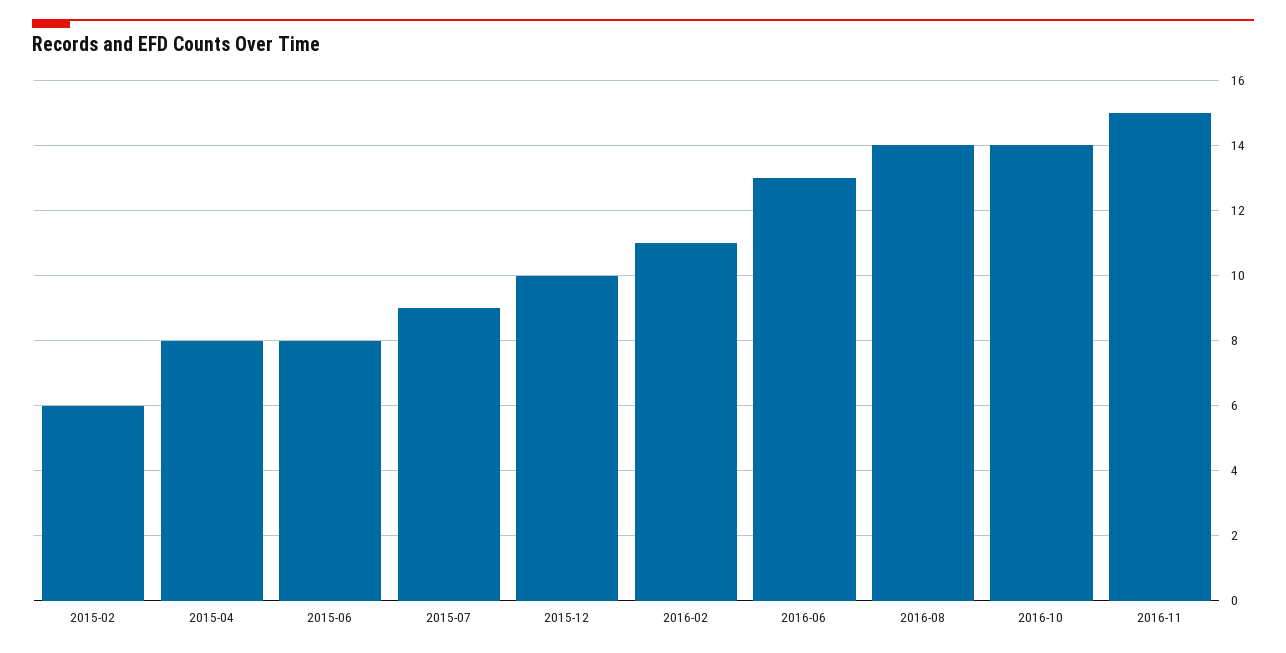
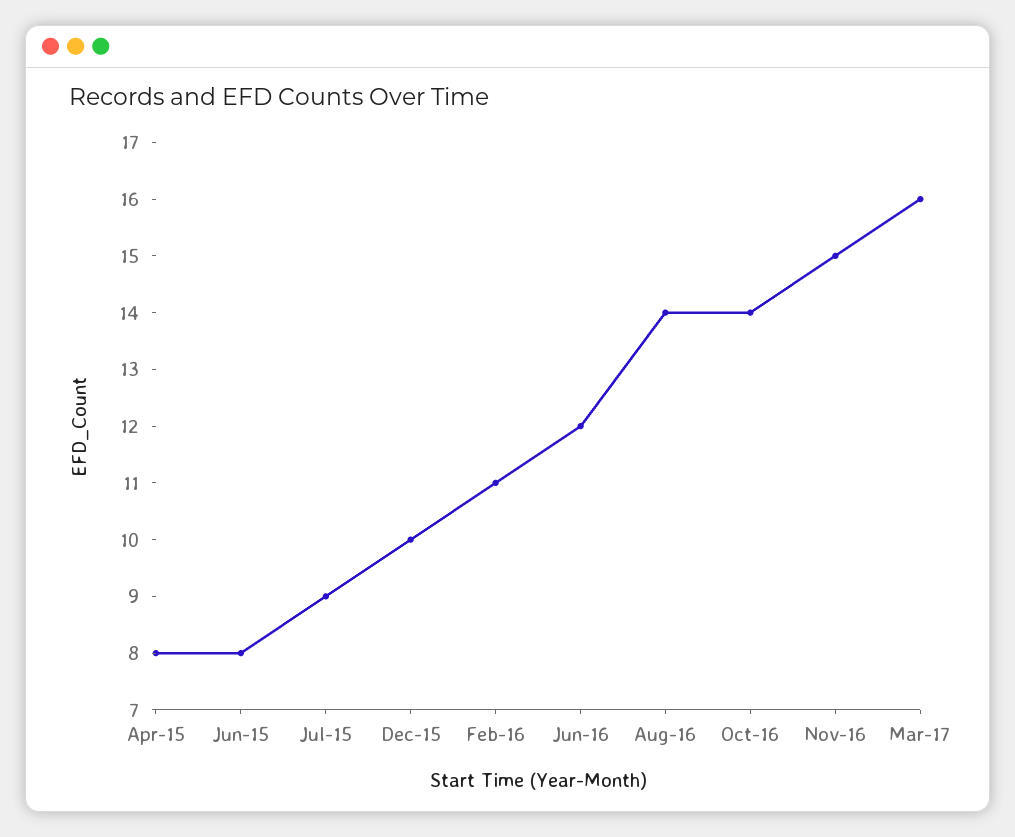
2015-02: 6 -> none
2016-06: 13 -> 12
Mar-17: none -> 16

